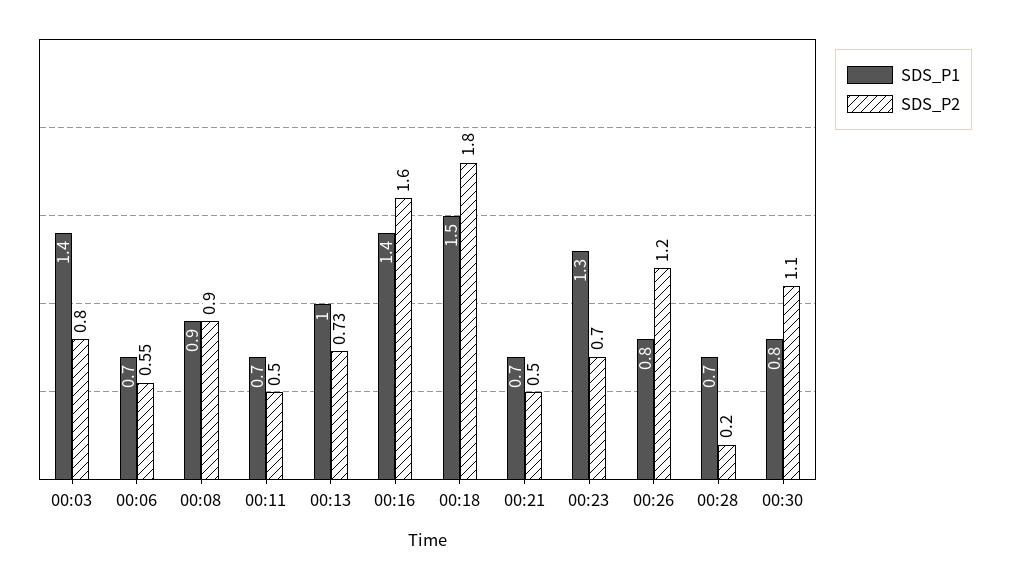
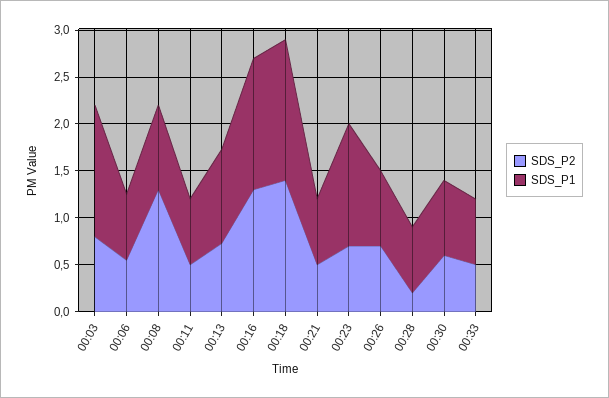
SDS_P2, 00:08: 0.9 -> 1.3
SDS_P2, 00:16: 1.6 -> 1.3
SDS_P2, 00:18: 1.8 -> 1.4
SDS_P2, 00:26: 1.2 -> 0.7
SDS_P2, 00:30: 1.1 -> 0.6
SDS_P2, 00:33: none -> 0.5
SDS_P1, 00:33: none -> 0.7

